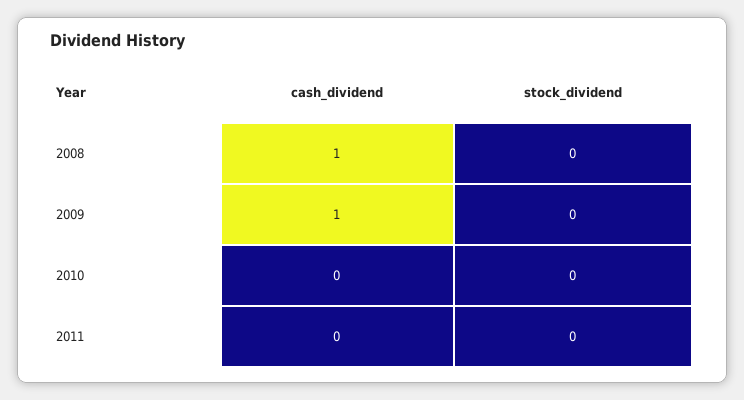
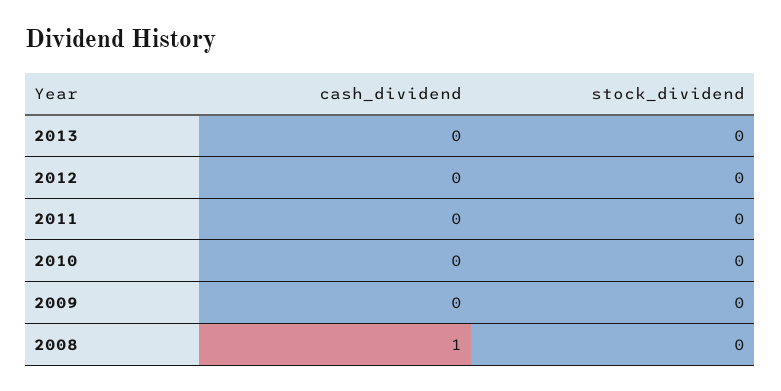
cash_dividend, 2009: 1 -> 0
cash_dividend, 2013: none -> 0
stock_dividend, 2013: none -> 0
cash_dividend, 2012: none -> 0
stock_dividend, 2012: none -> 0

